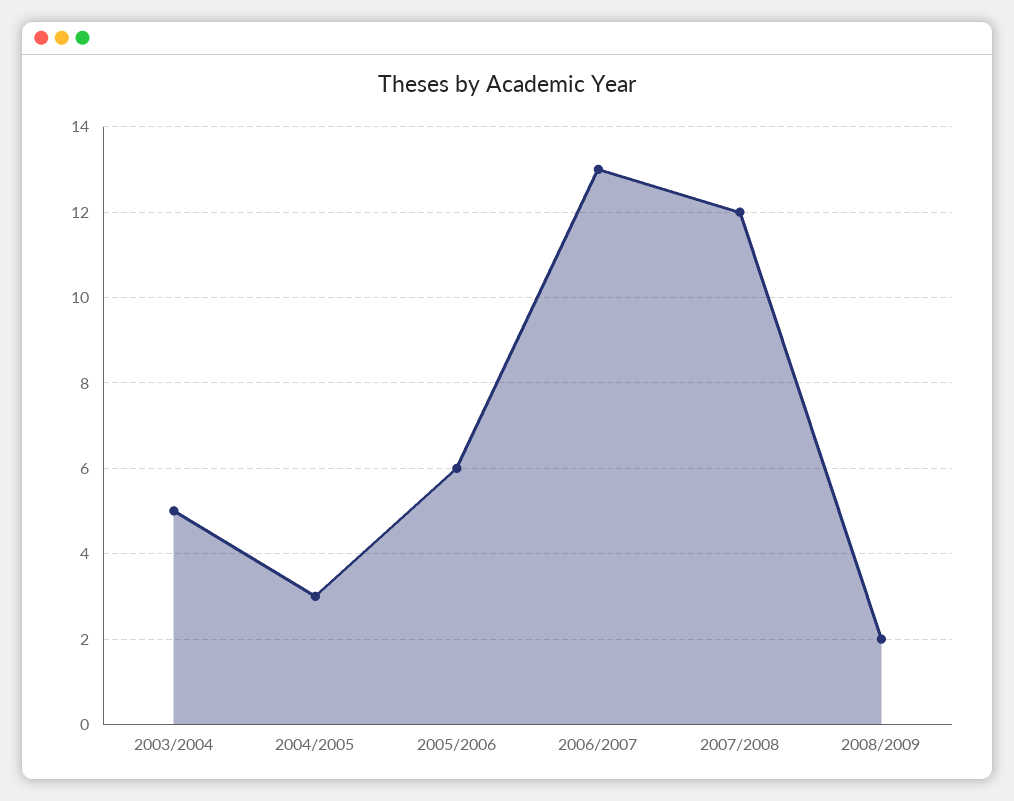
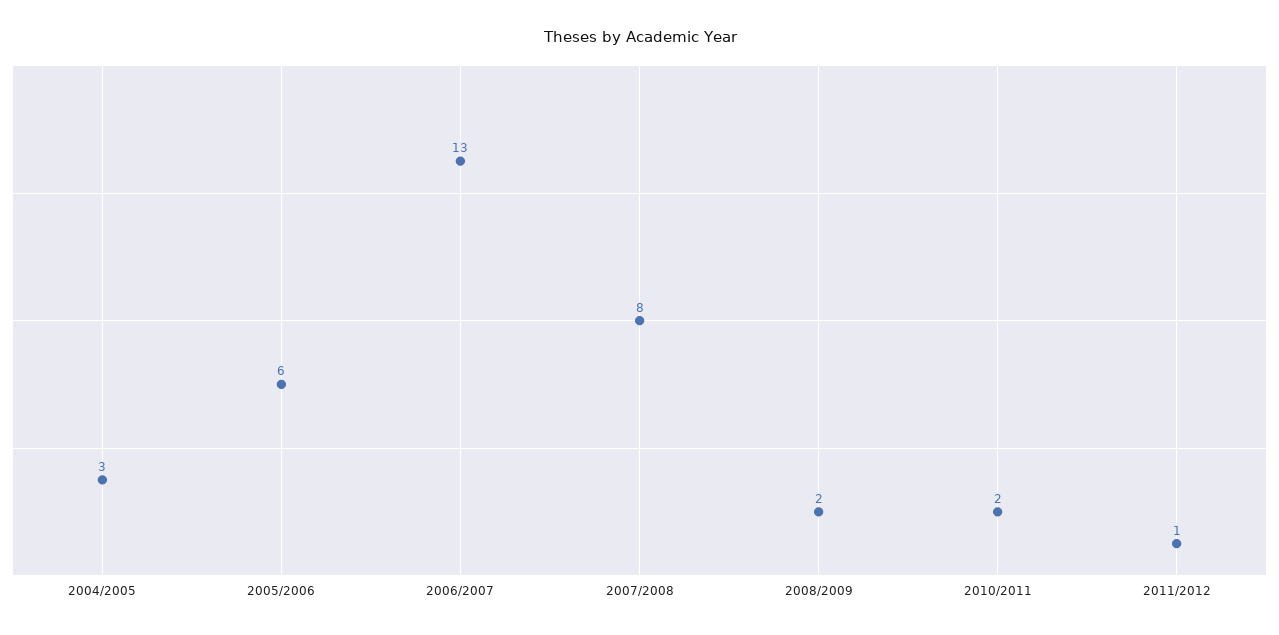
2003/2004: 5 -> none
2007/2008: 12 -> 8
2010/2011: none -> 2
2011/2012: none -> 1

